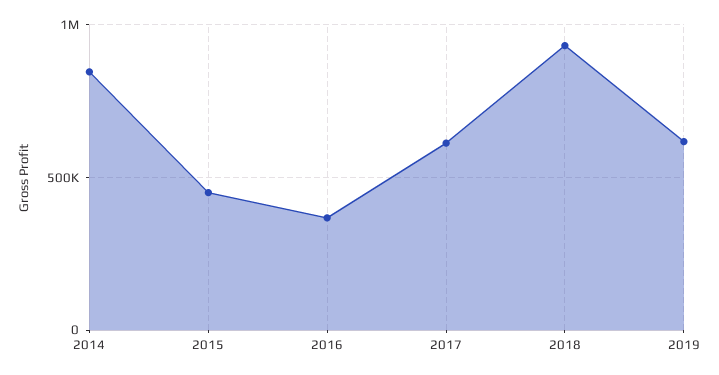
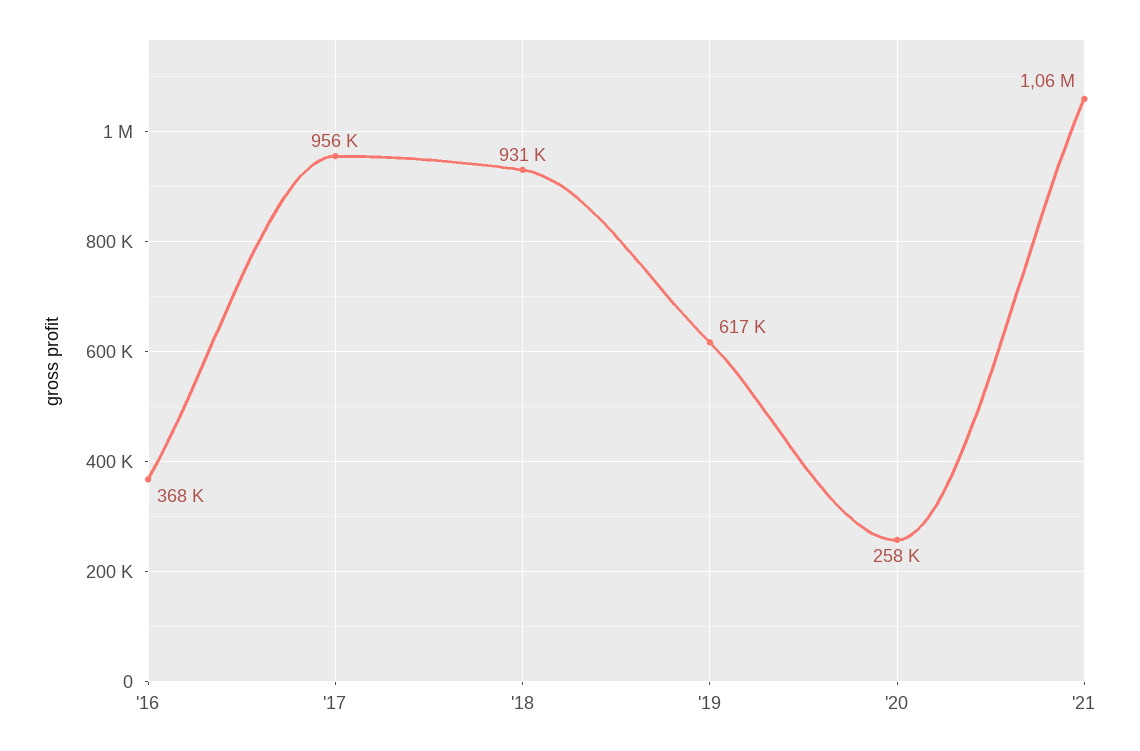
2014: 850000 -> none
2015: 450000 -> none
2017: 600000 -> 956000
'20: none -> 258000
'21: none -> 1060000

